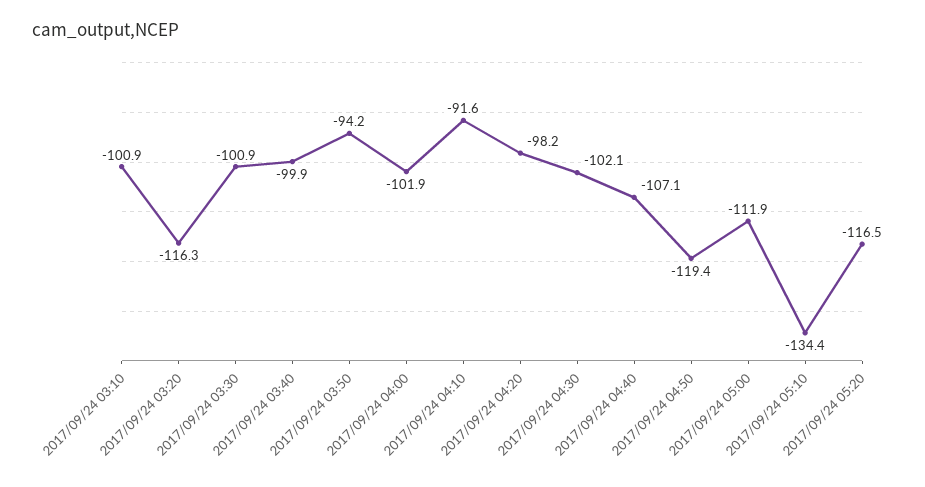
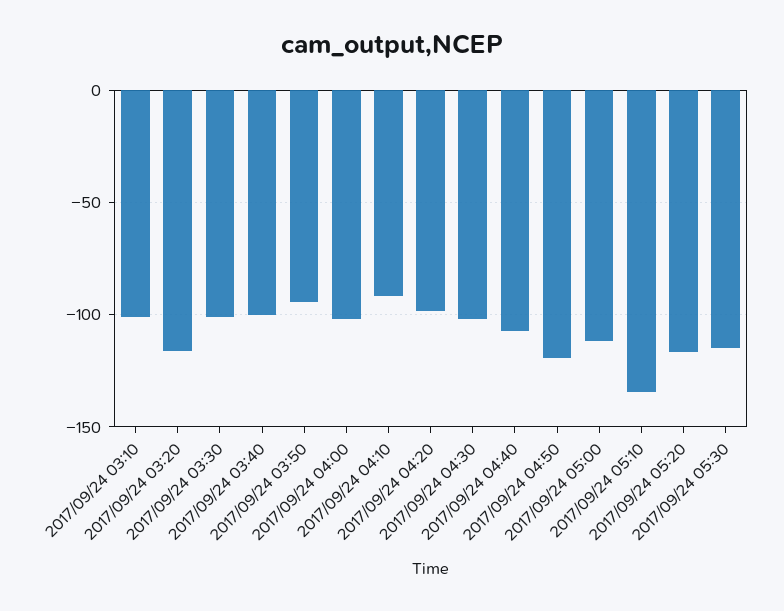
2017/09/24 05:30: none -> -115

